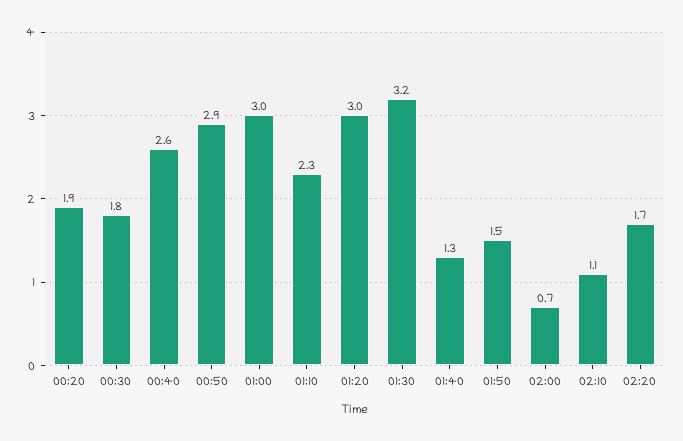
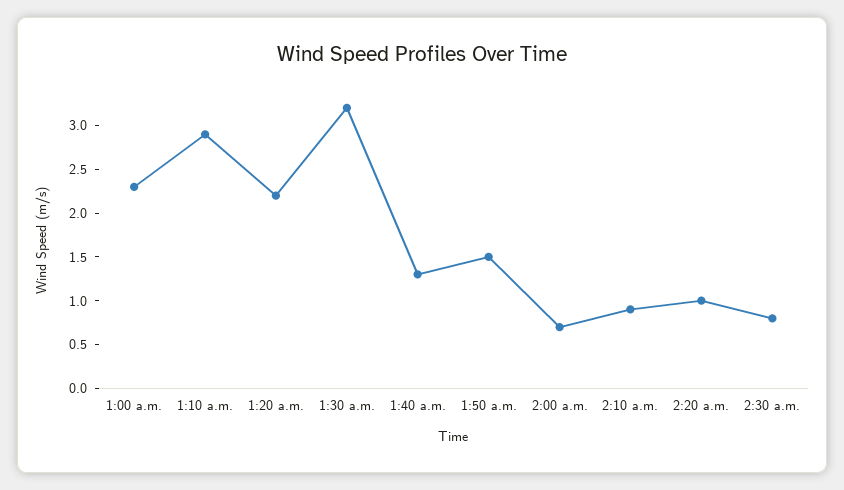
00:20: 1.9 -> none
00:30: 1.8 -> none
00:40: 2.6 -> none
00:50: 2.9 -> none
01:00: 3 -> 2.3
01:10: 2.3 -> 2.9
01:20: 3 -> 2.2
02:10: 1.1 -> 0.9
02:20: 1.7 -> 1
2:30 a.m.: none -> 0.8

